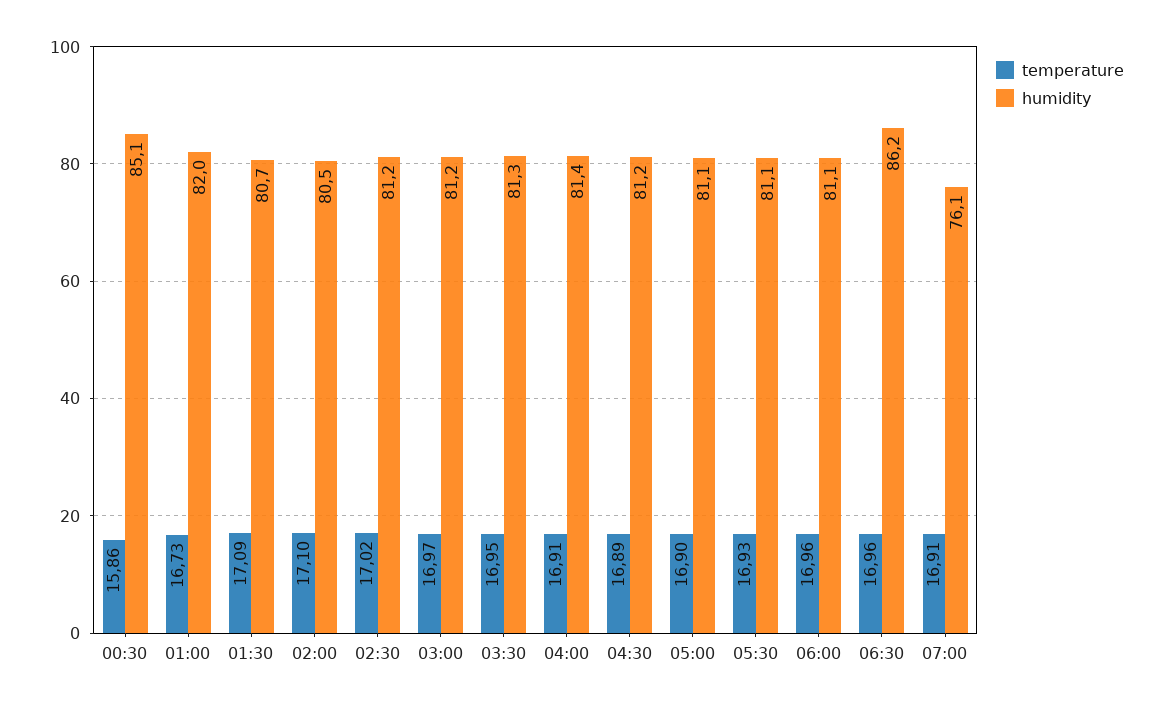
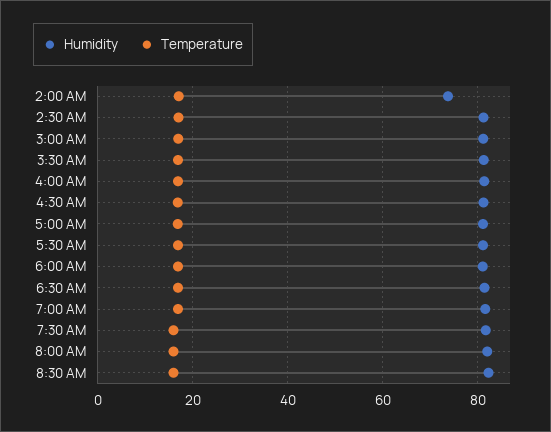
temperature, 00:30: 15.86 -> none
humidity, 00:30: 85.1 -> none
temperature, 01:00: 16.73 -> none
humidity, 01:00: 82 -> none
temperature, 01:30: 17.09 -> none
humidity, 01:30: 80.7 -> none
humidity, 02:00: 80.5 -> 74
humidity, 06:30: 86.2 -> 82
humidity, 07:00: 76.1 -> 82
humidity, 7:30 AM: none -> 82
temperature, 7:30 AM: none -> 16
humidity, 8:00 AM: none -> 82
temperature, 8:00 AM: none -> 16
humidity, 8:30 AM: none -> 82
temperature, 8:30 AM: none -> 16

